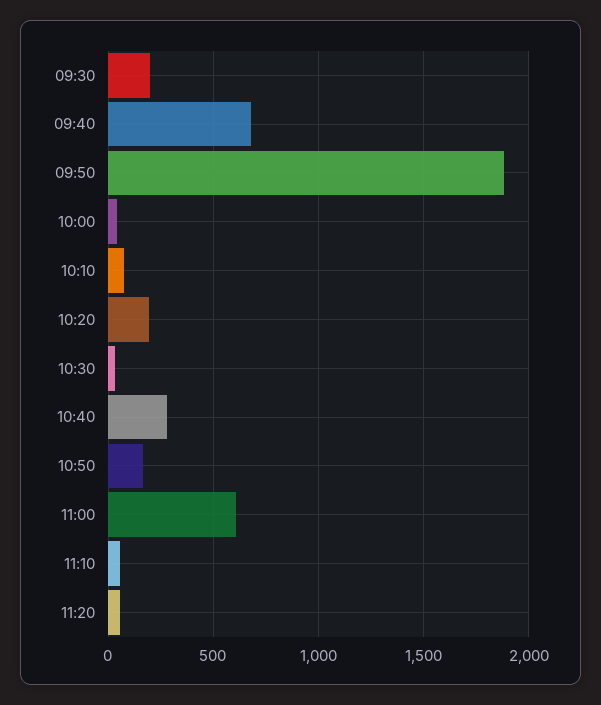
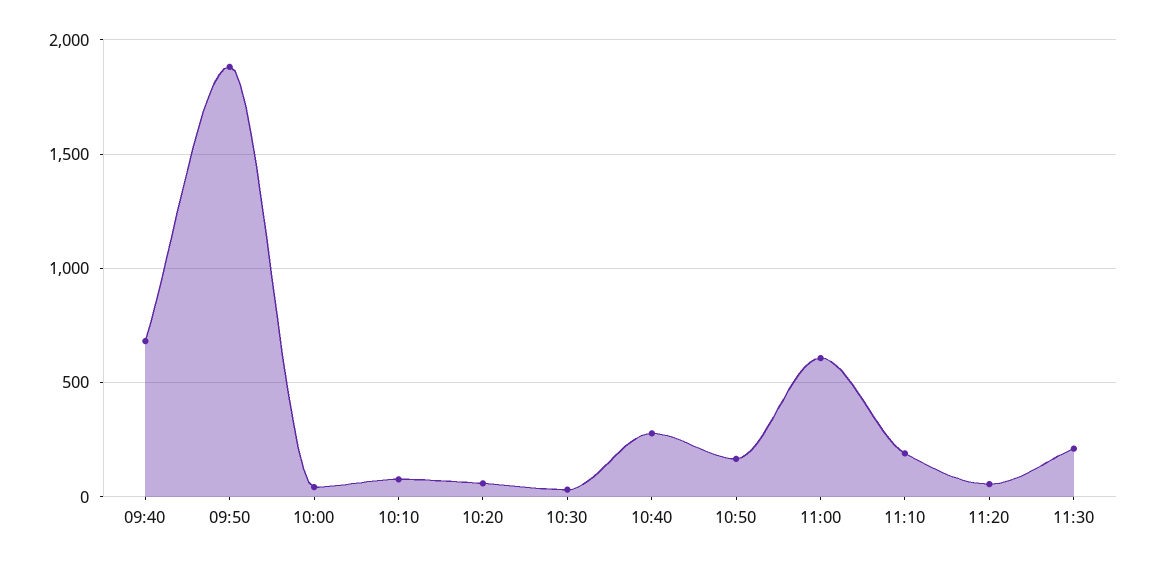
09:30: 200 -> none
10:20: 200 -> 50
11:10: 50 -> 200
11:30: none -> 200

